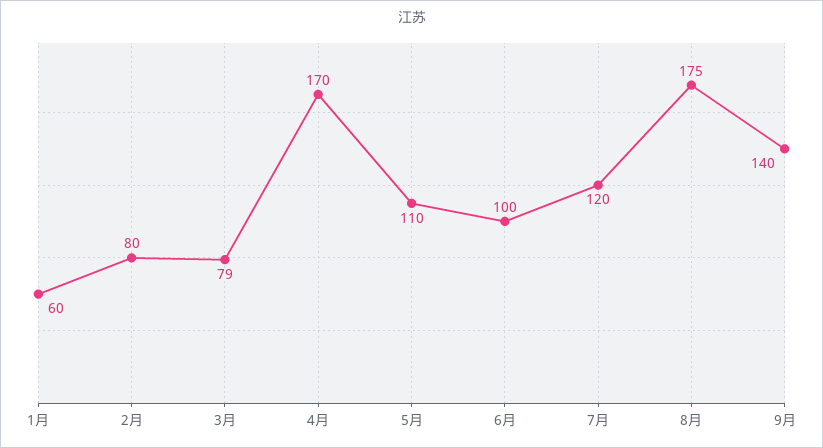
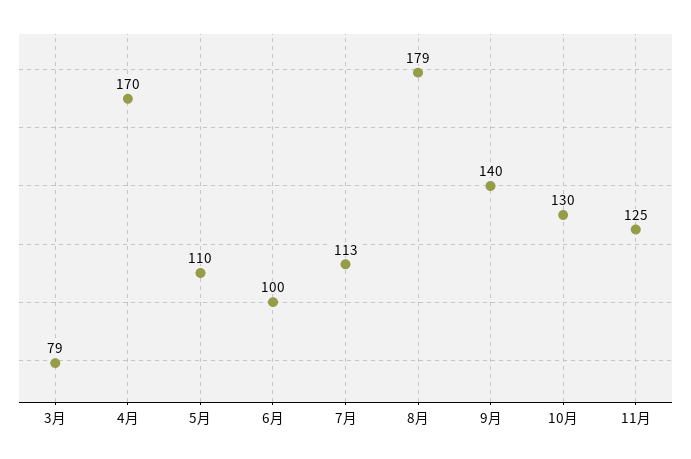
1月: 60 -> none
2月: 80 -> none
7月: 120 -> 113
8月: 175 -> 179
10月: none -> 130
11月: none -> 125

